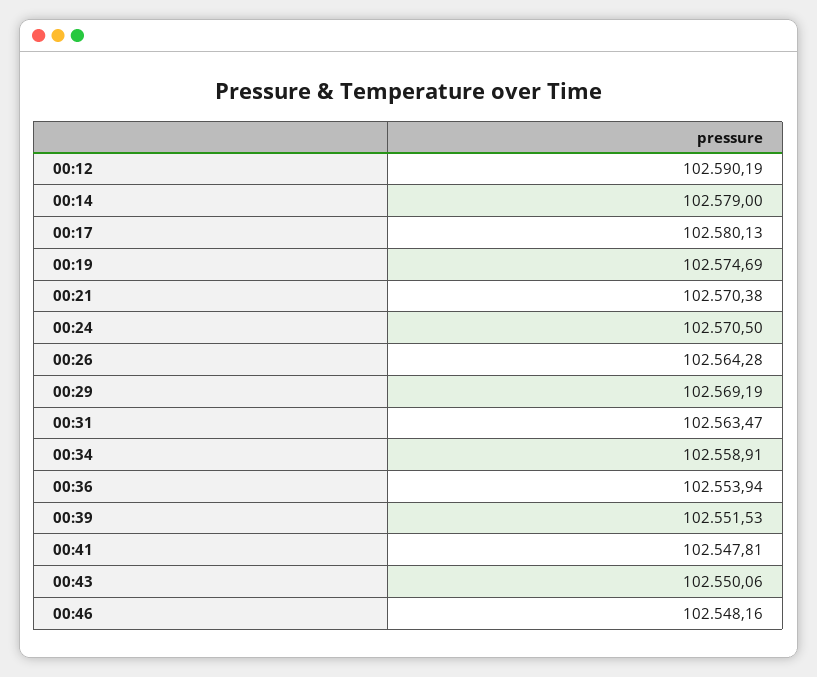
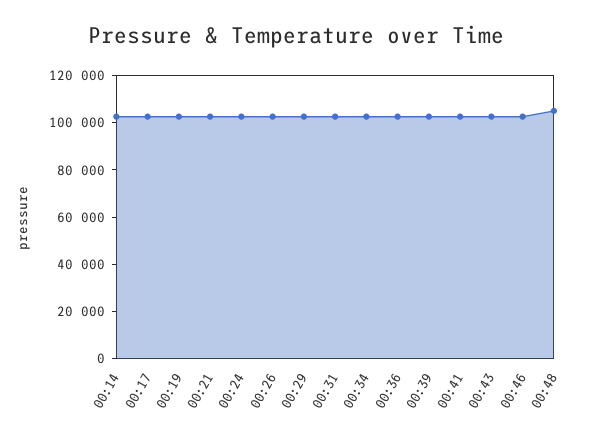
00:12: 102590.19 -> none
00:48: none -> 105000

